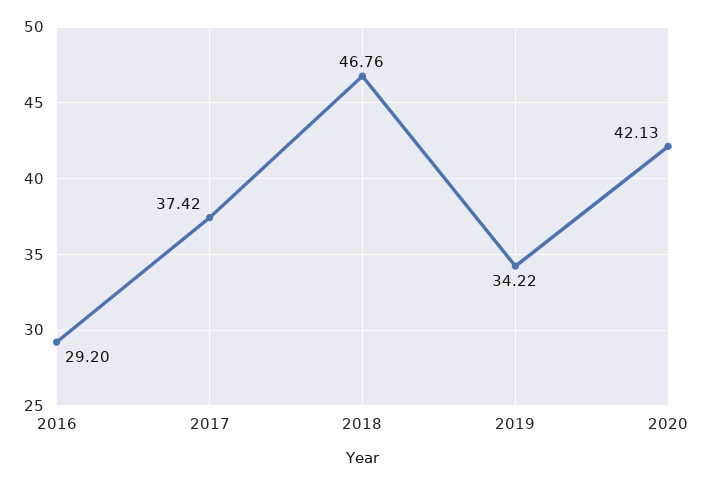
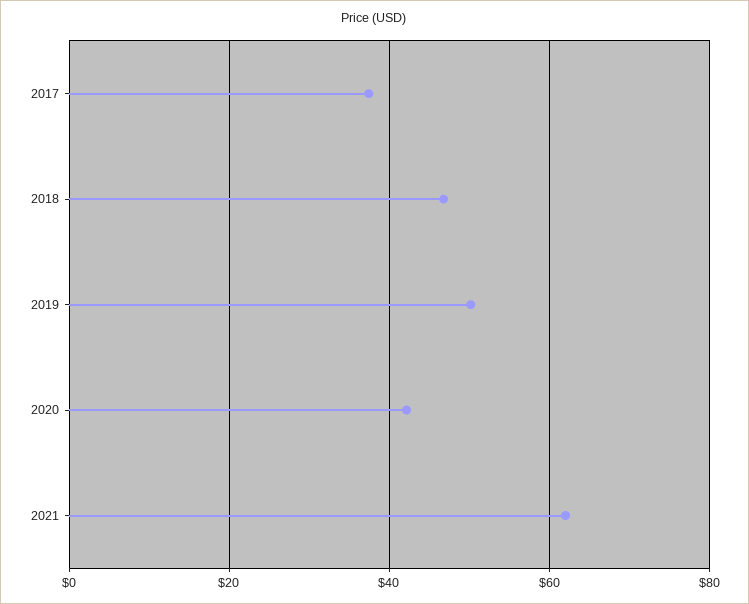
2016: 29.2 -> none
2019: 34.22 -> 50
2021: none -> 62

